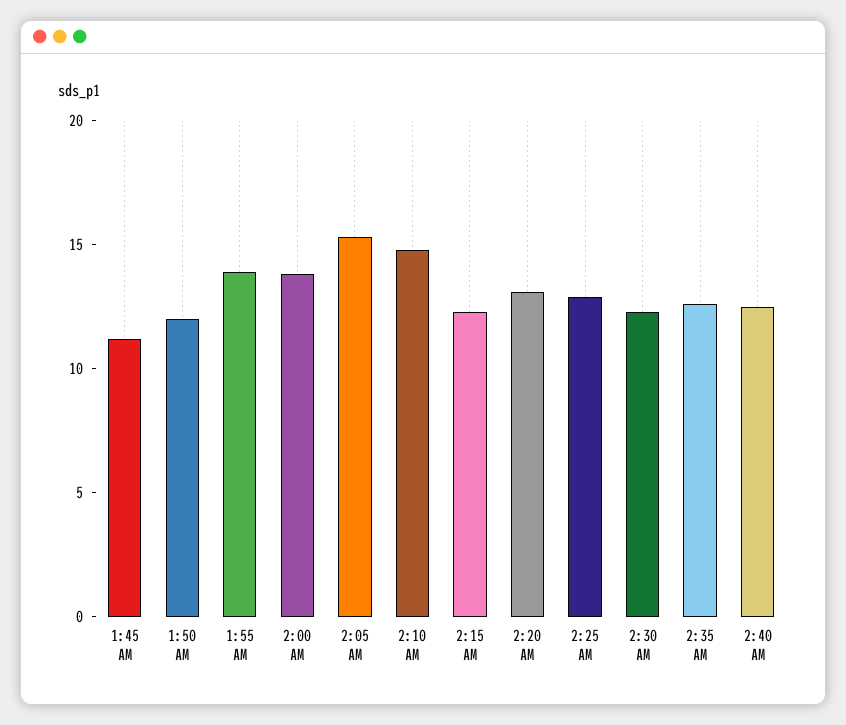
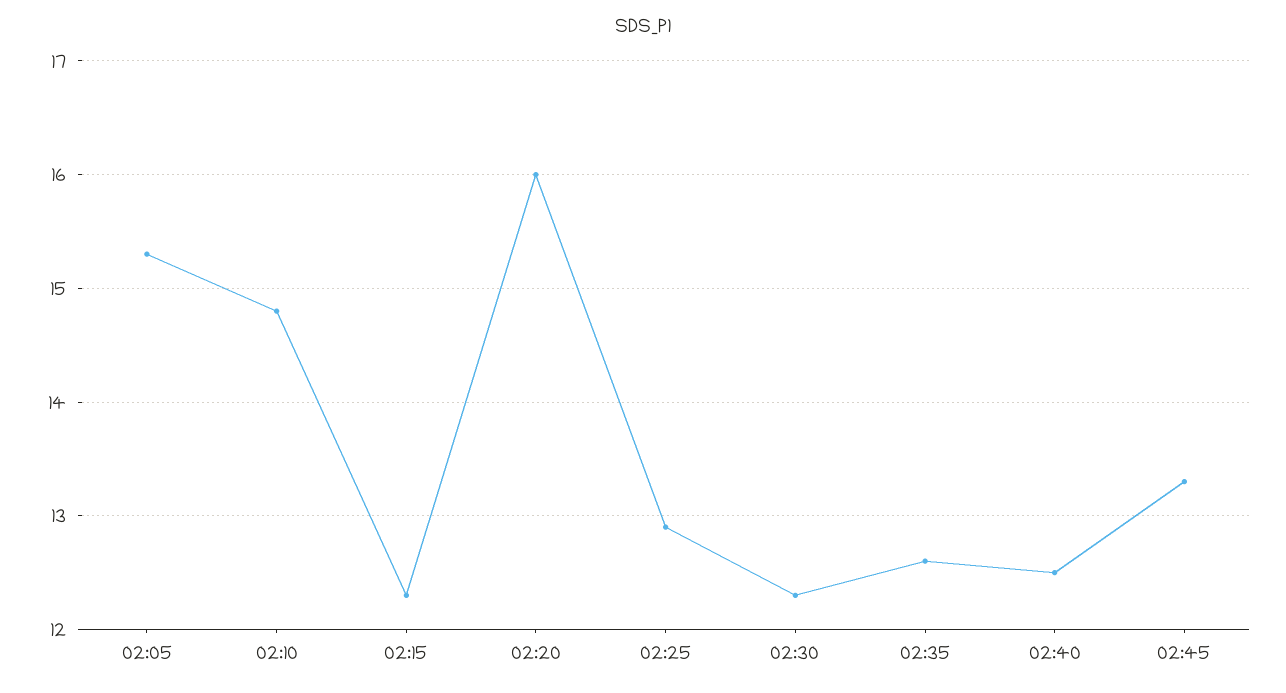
1:45 AM: 11 -> none
1:50 AM: 12 -> none
1:55 AM: 14 -> none
2:00 AM: 14 -> none
2:20 AM: 13 -> 16
02:45: none -> 13.3

